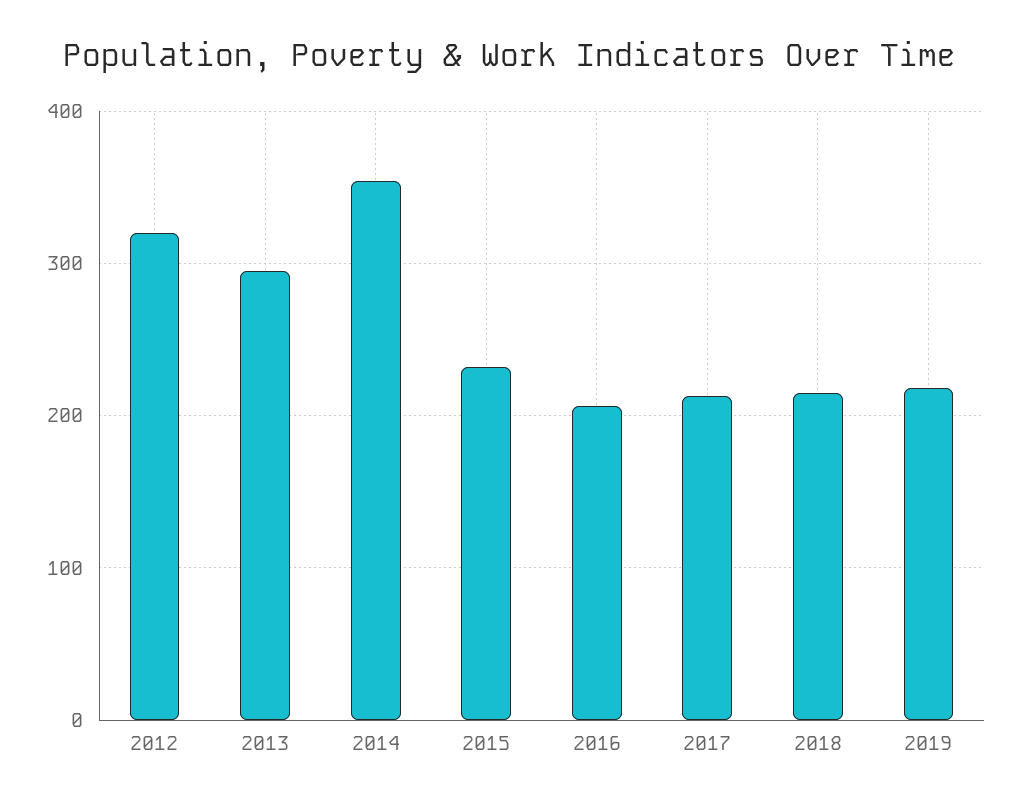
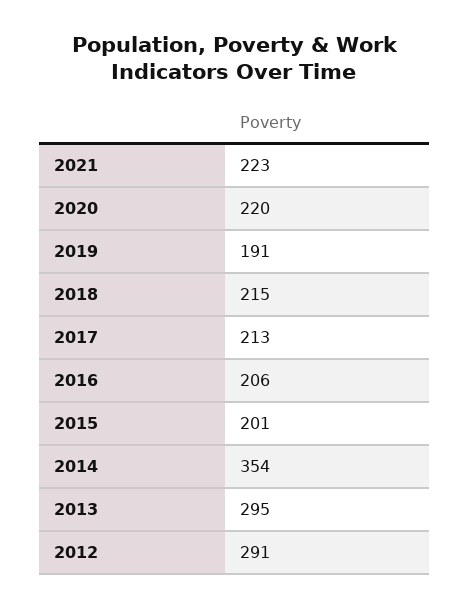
2012: 320 -> 291
2015: 230 -> 201
2019: 220 -> 191
2021: none -> 223
2020: none -> 220

